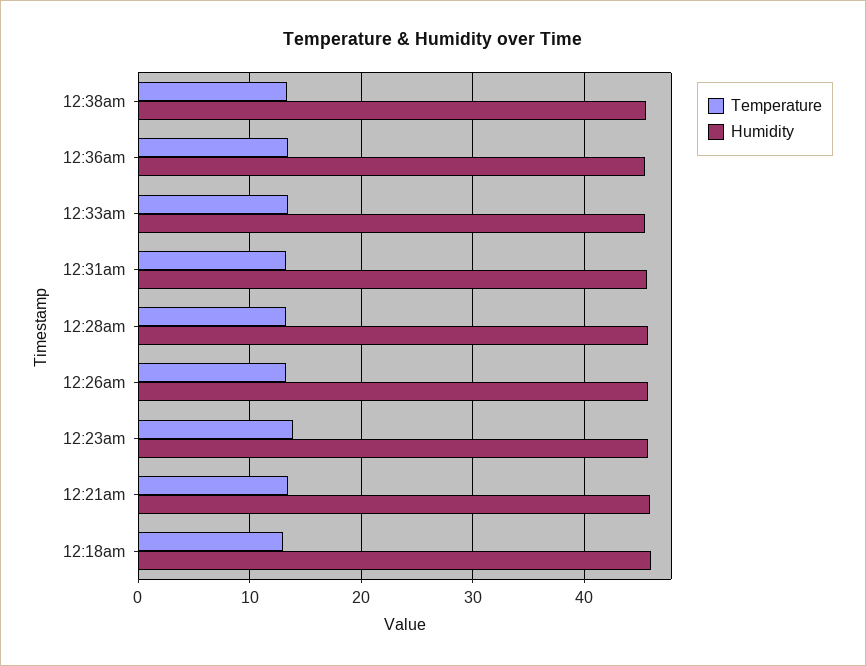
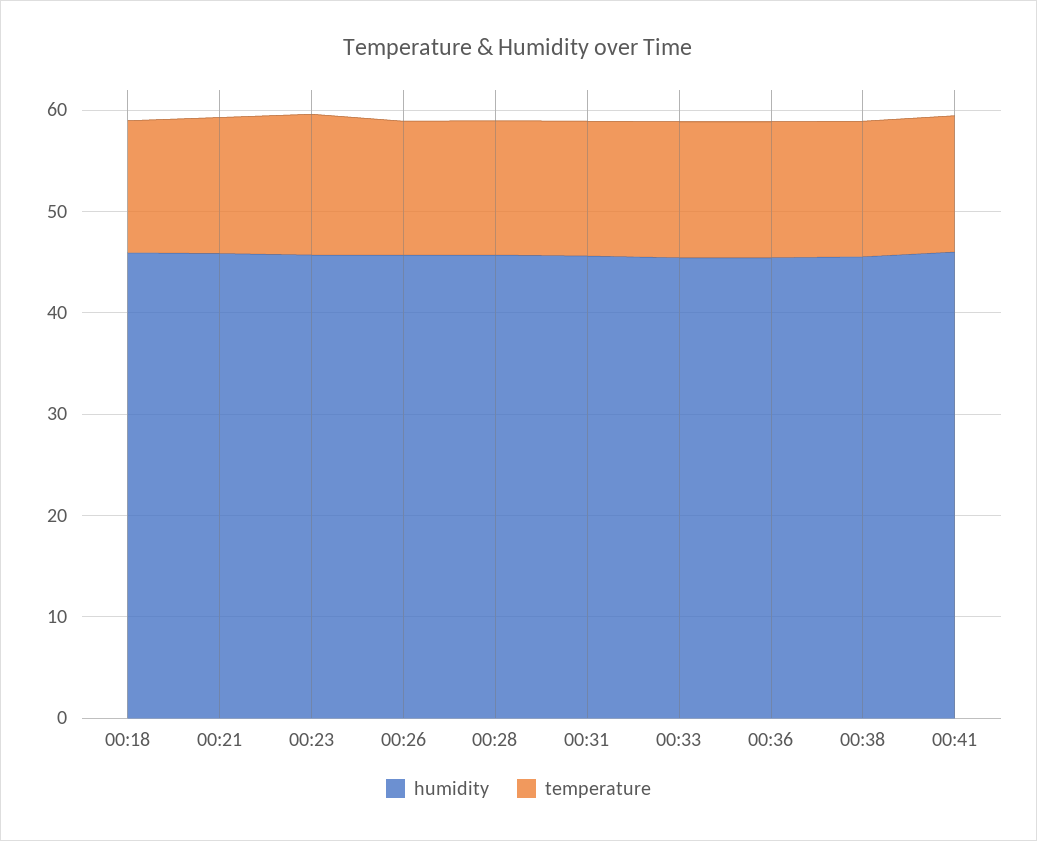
Humidity, 00:41: none -> 46
Temperature, 00:41: none -> 14

